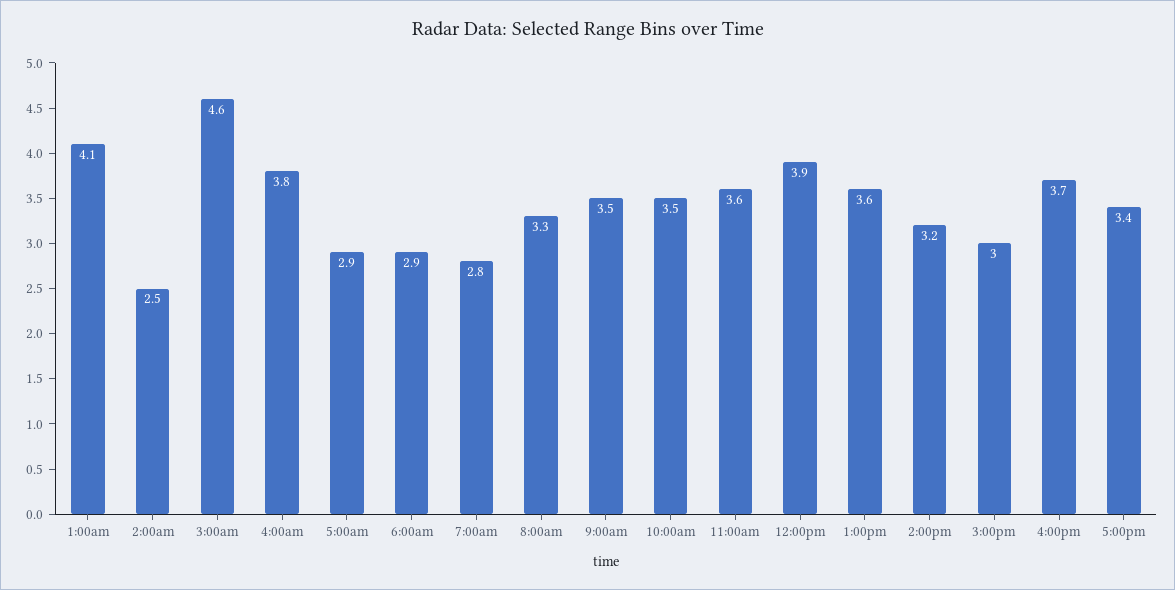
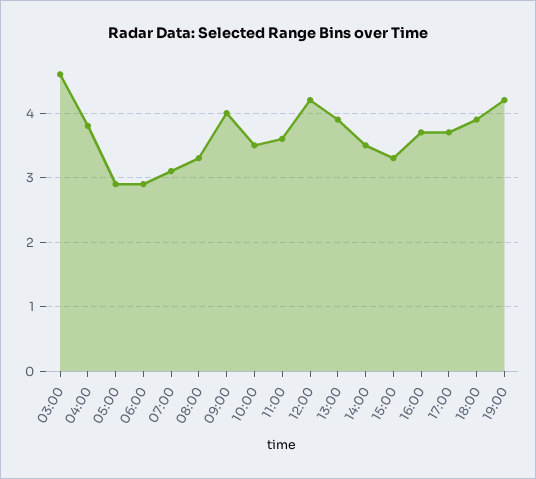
1:00am: 4.1 -> none
2:00am: 2.5 -> none
7:00am: 2.8 -> 3.1
9:00am: 3.5 -> 4
12:00pm: 3.9 -> 4.2
1:00pm: 3.6 -> 3.9
2:00pm: 3.2 -> 3.5
3:00pm: 3 -> 3.3
5:00pm: 3.4 -> 3.7
18:00: none -> 3.9
19:00: none -> 4.2

